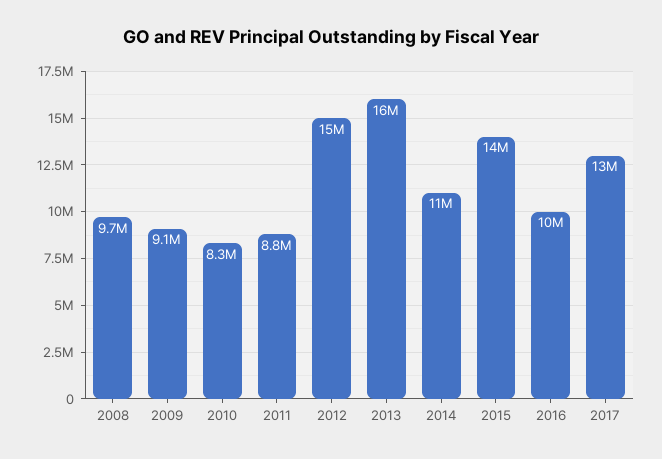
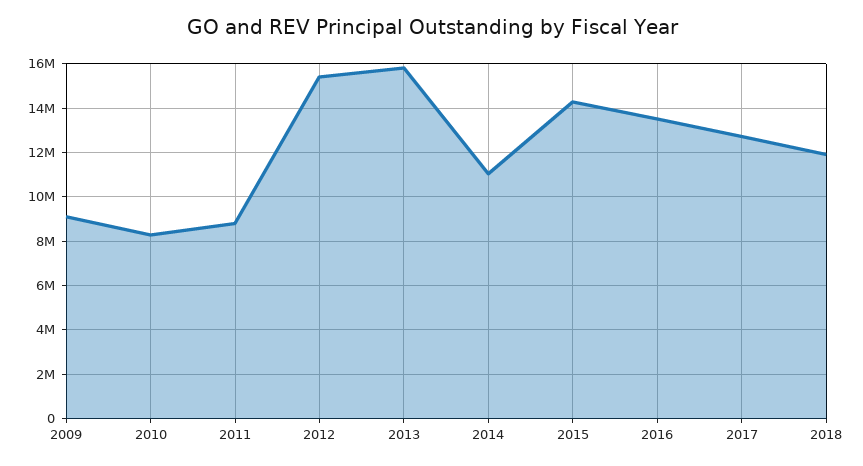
2008: 9700000 -> none
2016: 10000000 -> 13500000
2018: none -> 12000000

